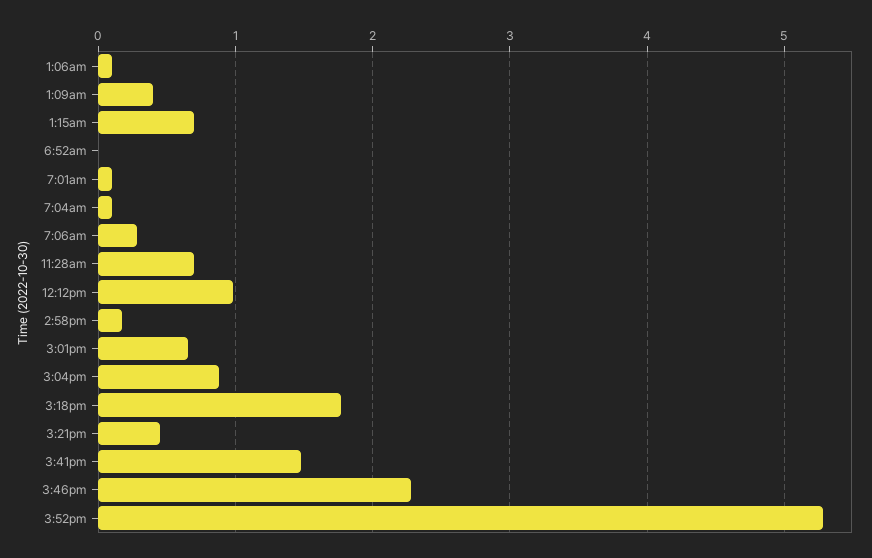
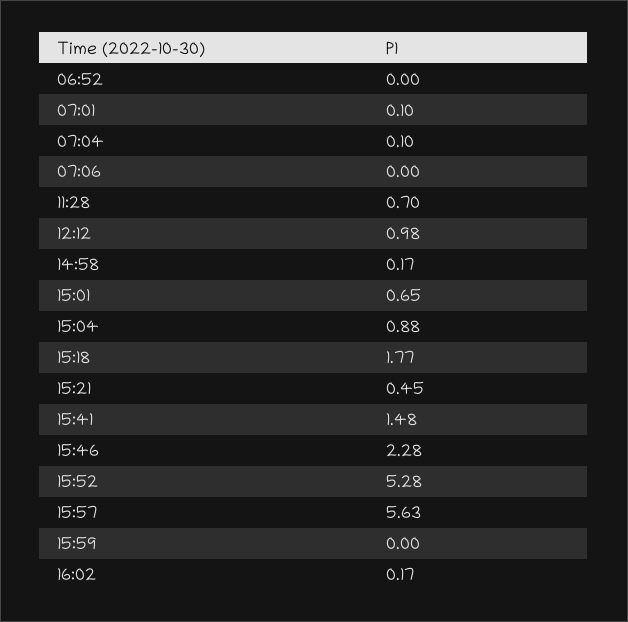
1:06am: 0.1 -> none
1:09am: 0.4 -> none
1:15am: 0.7 -> none
7:06am: 0.3 -> 0
15:57: none -> 5.63
15:59: none -> 0
16:02: none -> 0.17

